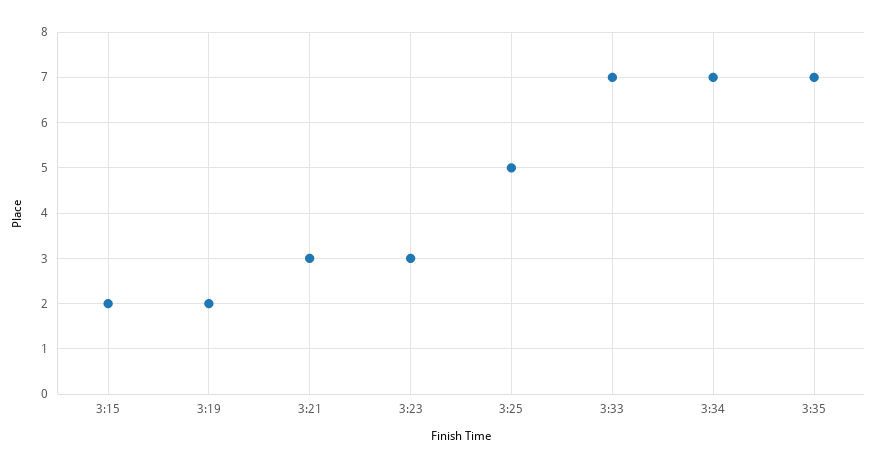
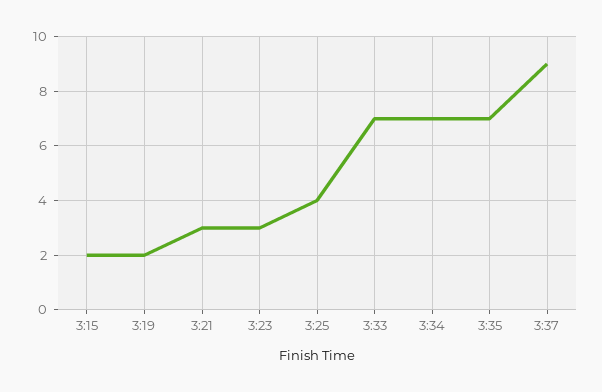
3:25: 5 -> 4
3:37: none -> 9

